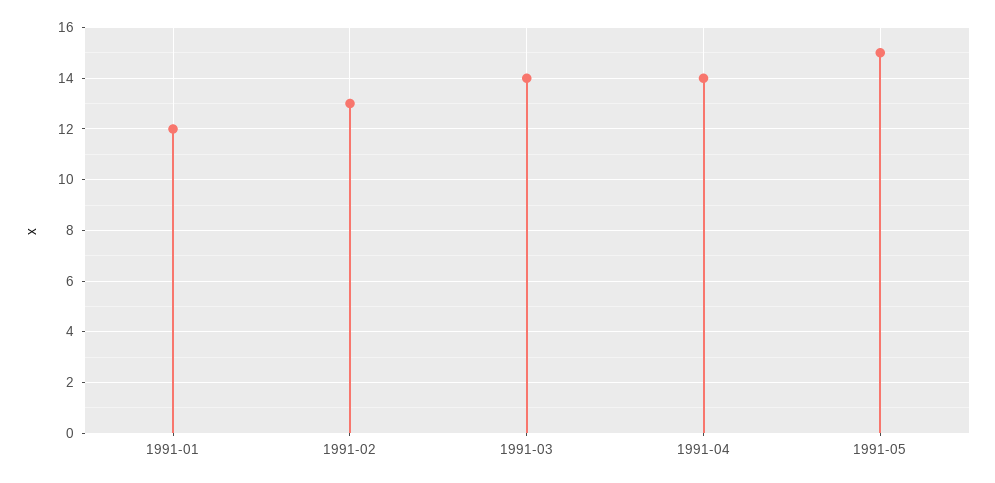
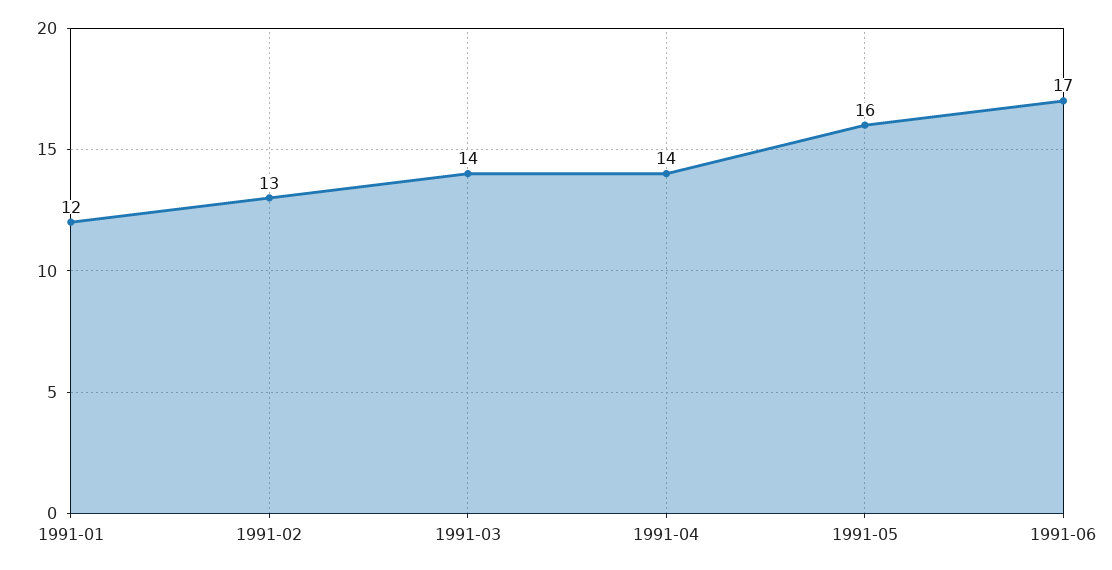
1991-05: 15 -> 16
1991-06: none -> 17

